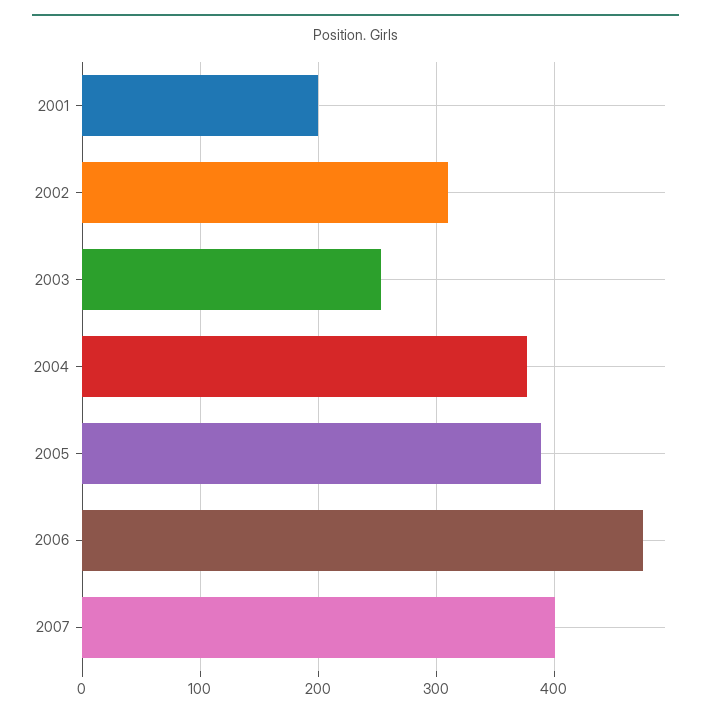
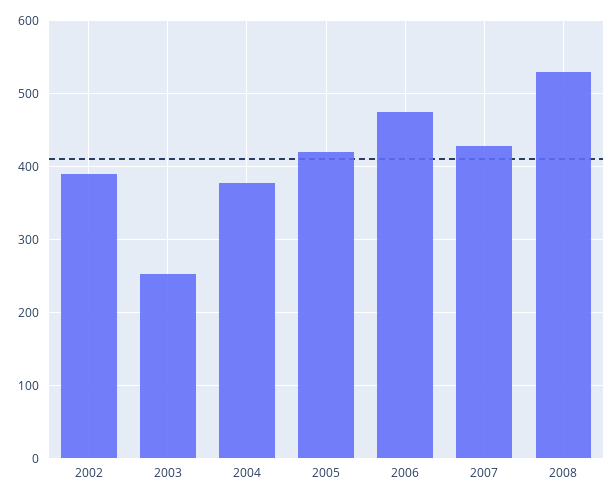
2001: 200 -> none
2002: 310 -> 390
2005: 390 -> 420
2007: 400 -> 430
2008: none -> 530

